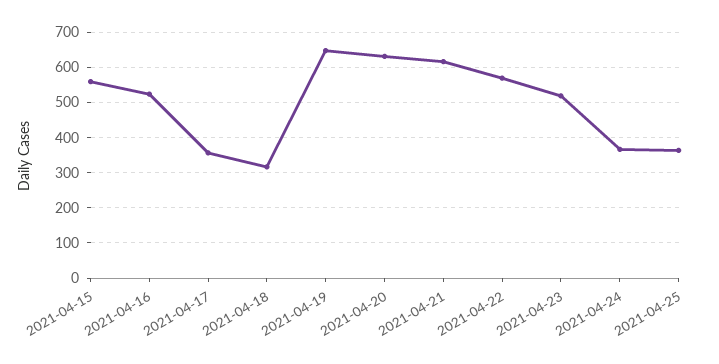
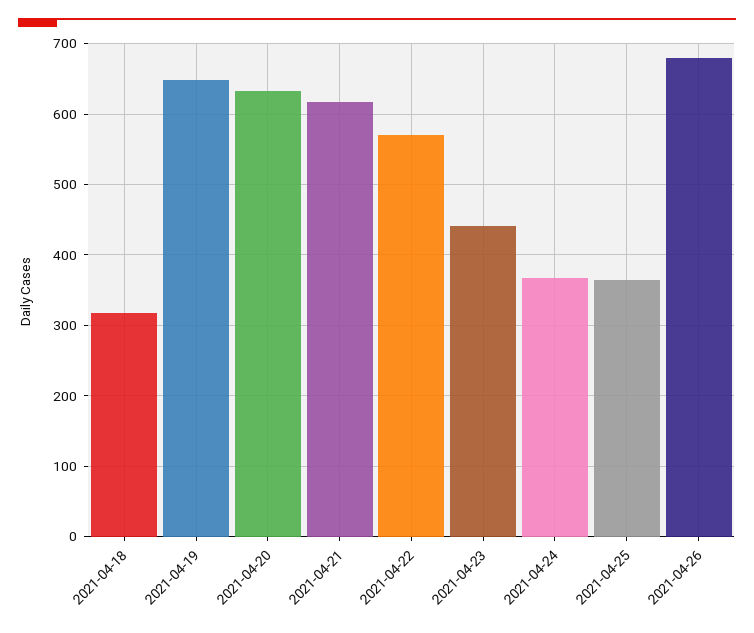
2021-04-15: 560 -> none
2021-04-16: 520 -> none
2021-04-17: 360 -> none
2021-04-23: 520 -> 440
2021-04-26: none -> 680

